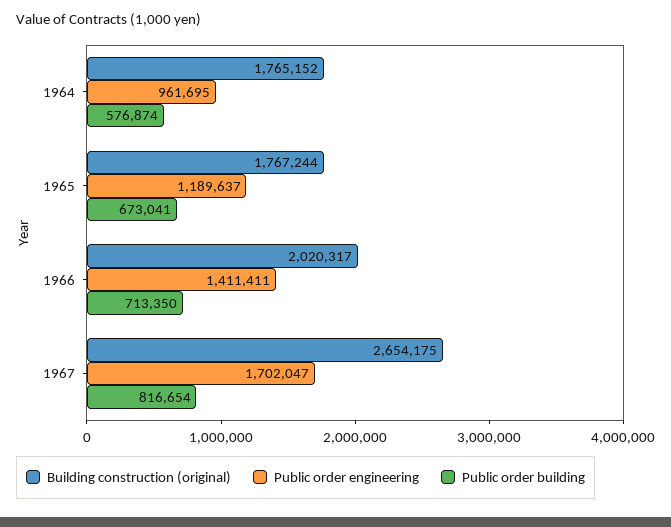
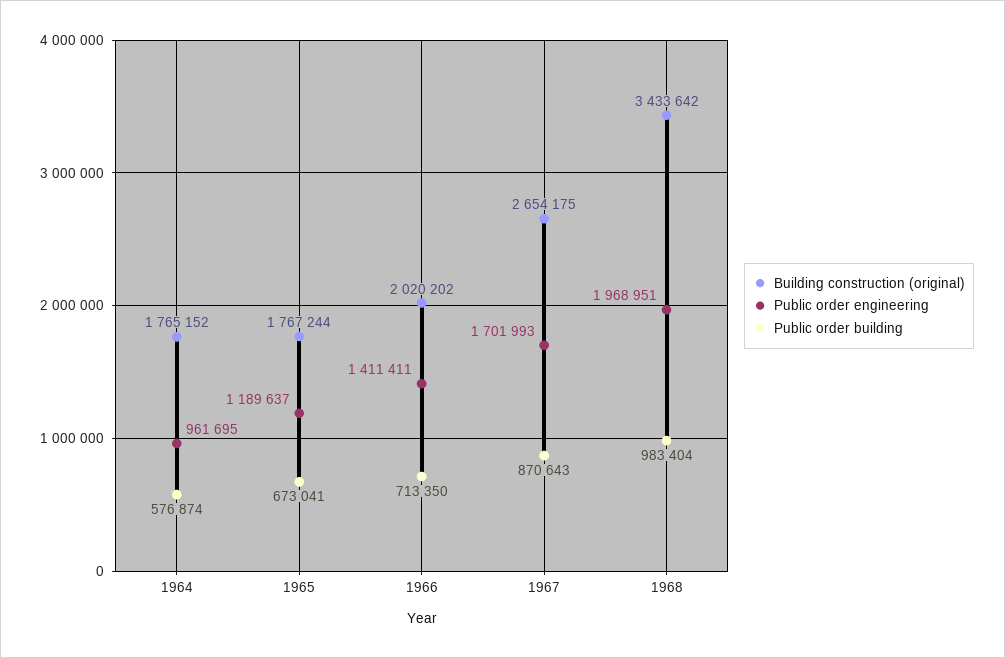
Building construction (original), 1966: 2020317 -> 2020202
Public order engineering, 1967: 1702047 -> 1701993
Public order building, 1967: 816654 -> 870643
Building construction (original), 1968: none -> 3433642
Public order engineering, 1968: none -> 1968951
Public order building, 1968: none -> 983404

